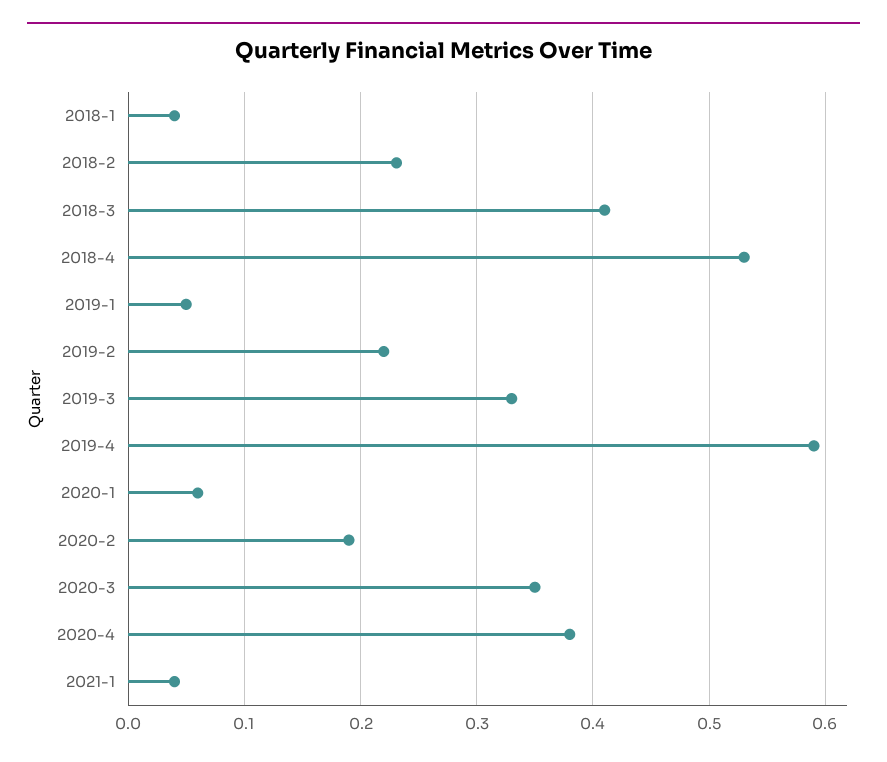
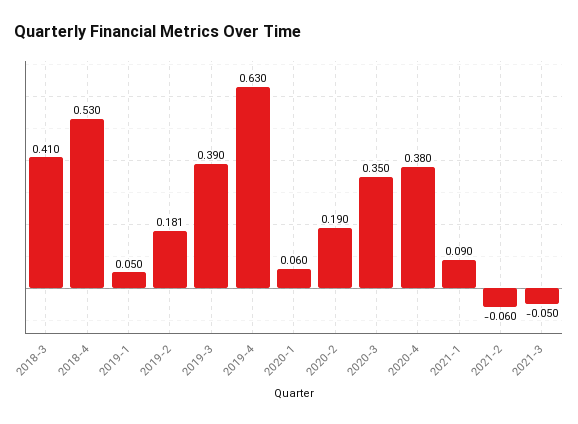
2018-1: 0.04 -> none
2018-2: 0.23 -> none
2019-2: 0.22 -> 0.181
2019-3: 0.33 -> 0.39
2019-4: 0.59 -> 0.63
2021-1: 0.04 -> 0.09
2021-2: none -> -0.06
2021-3: none -> -0.05

